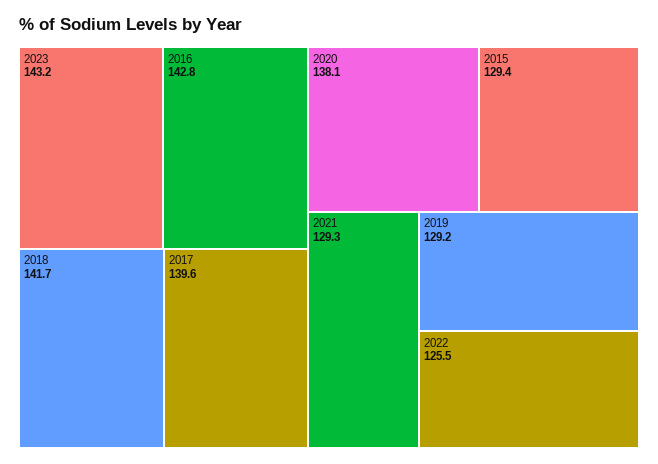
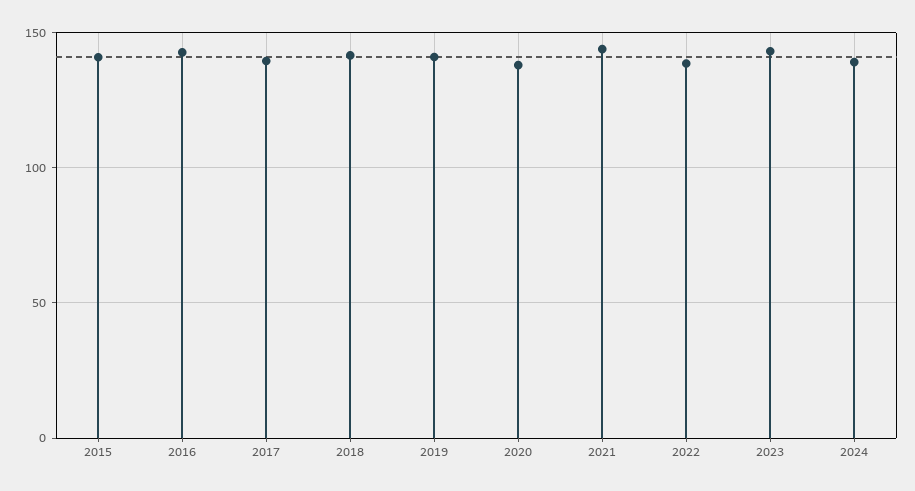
2015: 129.4 -> 140
2021: 129.3 -> 145
2019: 129.2 -> 140
2022: 125.5 -> 140
2024: none -> 140

